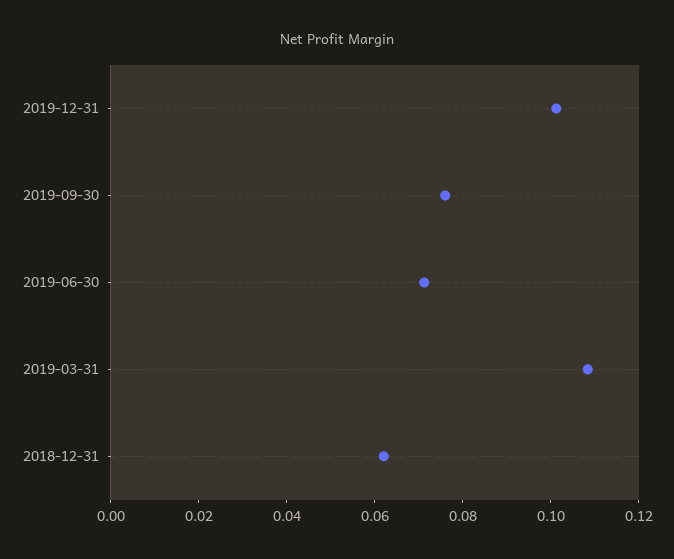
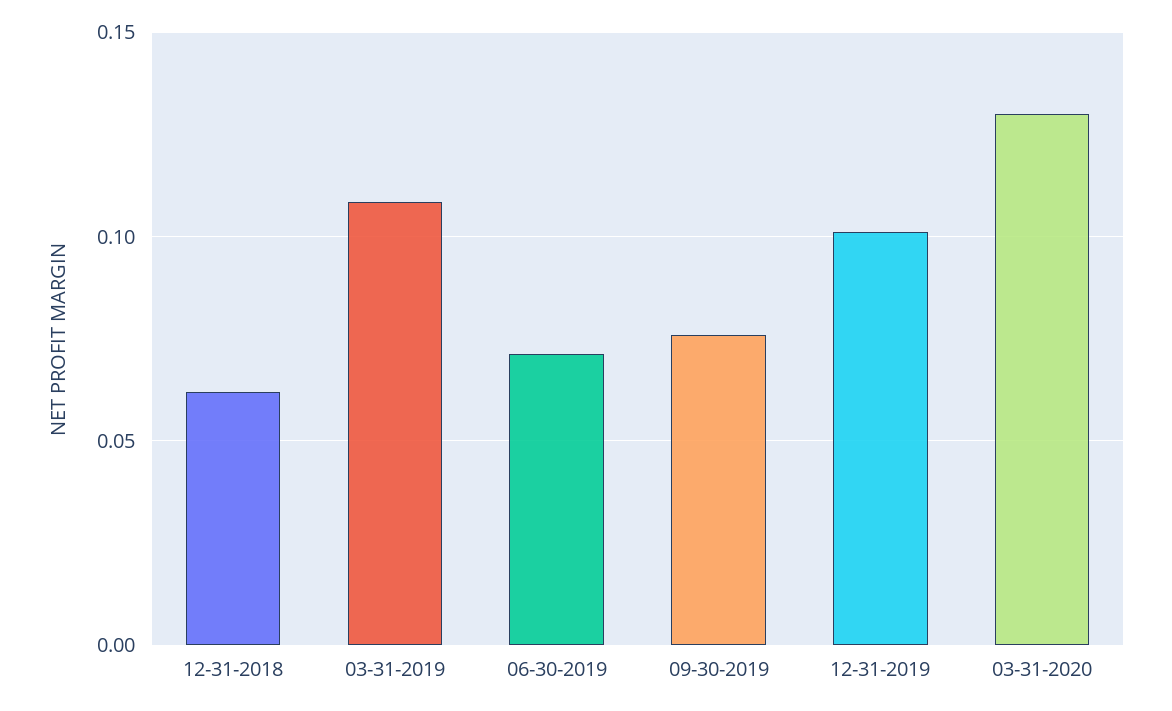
03-31-2020: none -> 0.13

